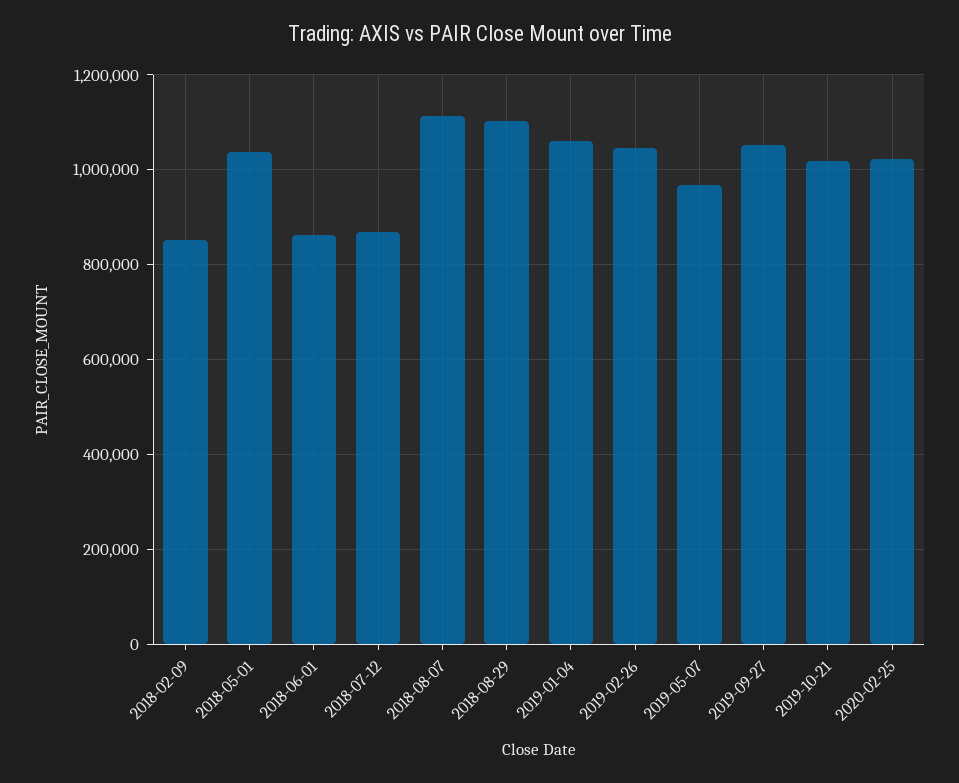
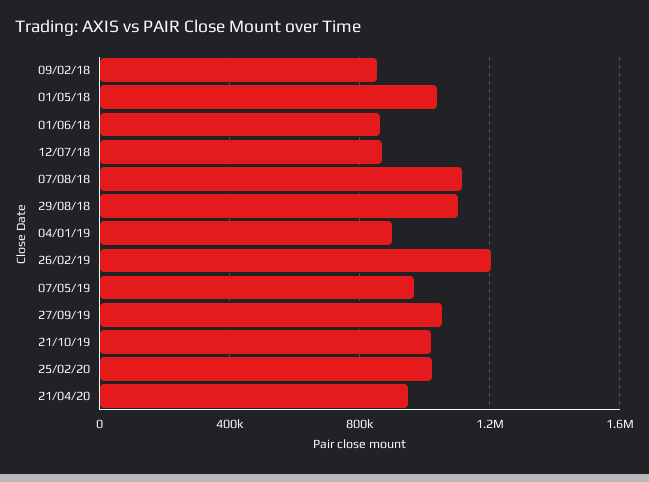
2019-01-04: 1060000 -> 900000
2019-02-26: 1040000 -> 1200000
21/04/20: none -> 950000

